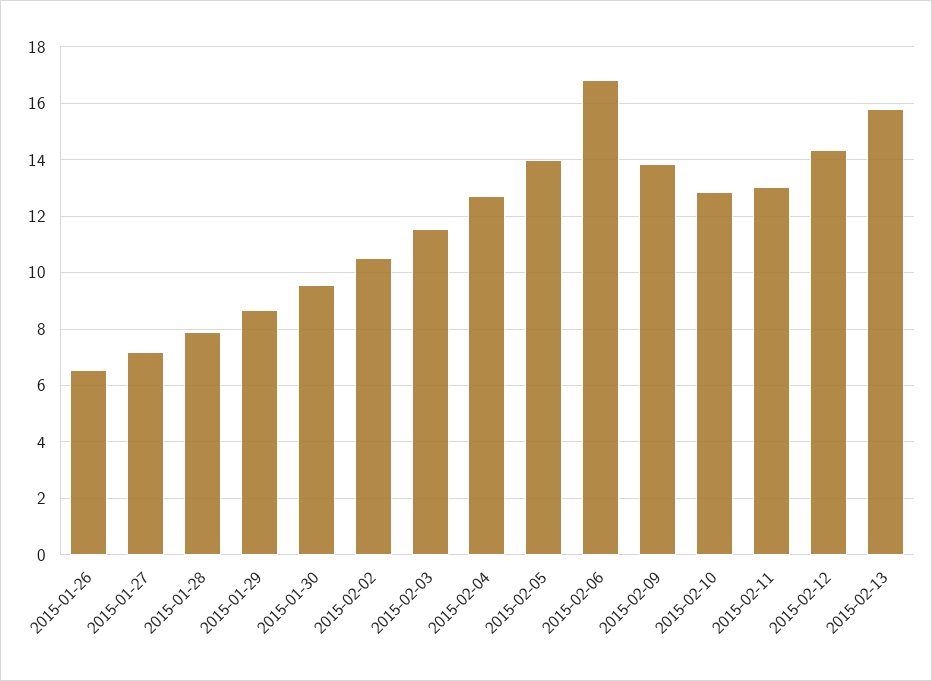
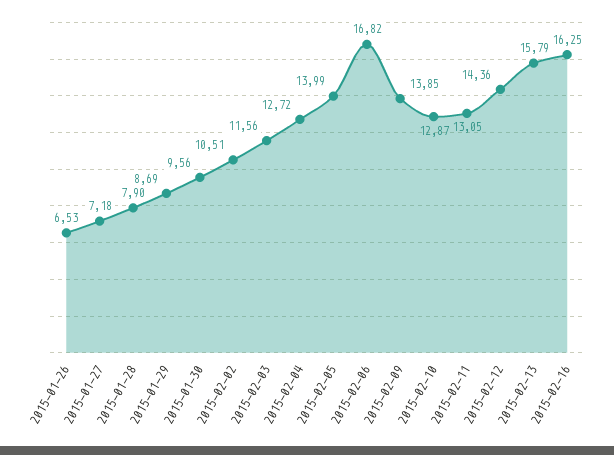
2015-02-16: none -> 16.25

